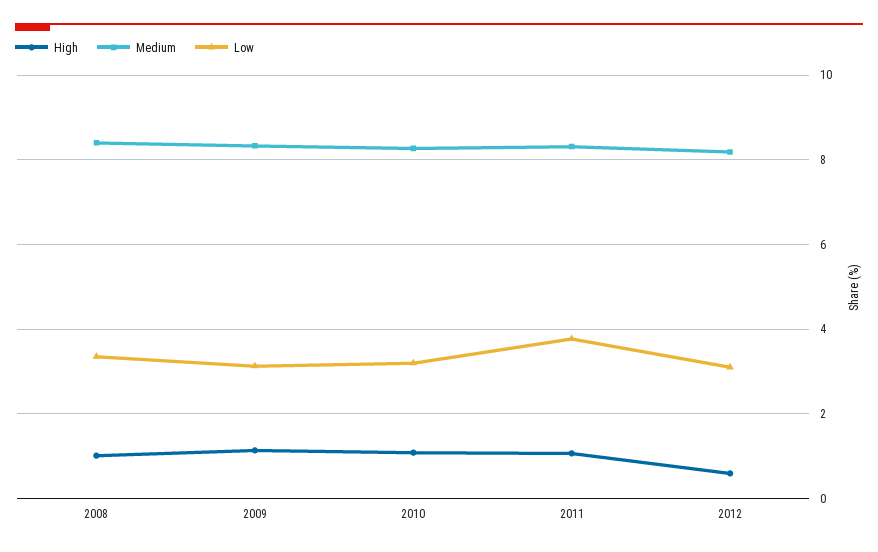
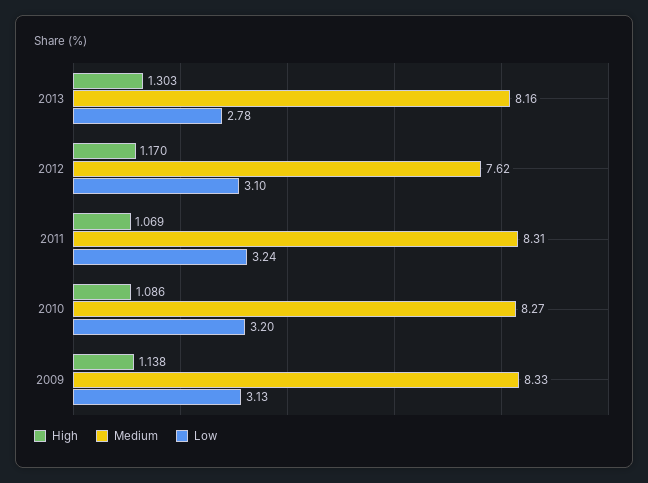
High, 2008: 1 -> none
Medium, 2008: 8.4 -> none
Low, 2008: 3.4 -> none
Low, 2011: 3.8 -> 3.24
High, 2012: 0.6 -> 1.17
Medium, 2012: 8.2 -> 7.62
High, 2013: none -> 1.303
Medium, 2013: none -> 8.16
Low, 2013: none -> 2.78

